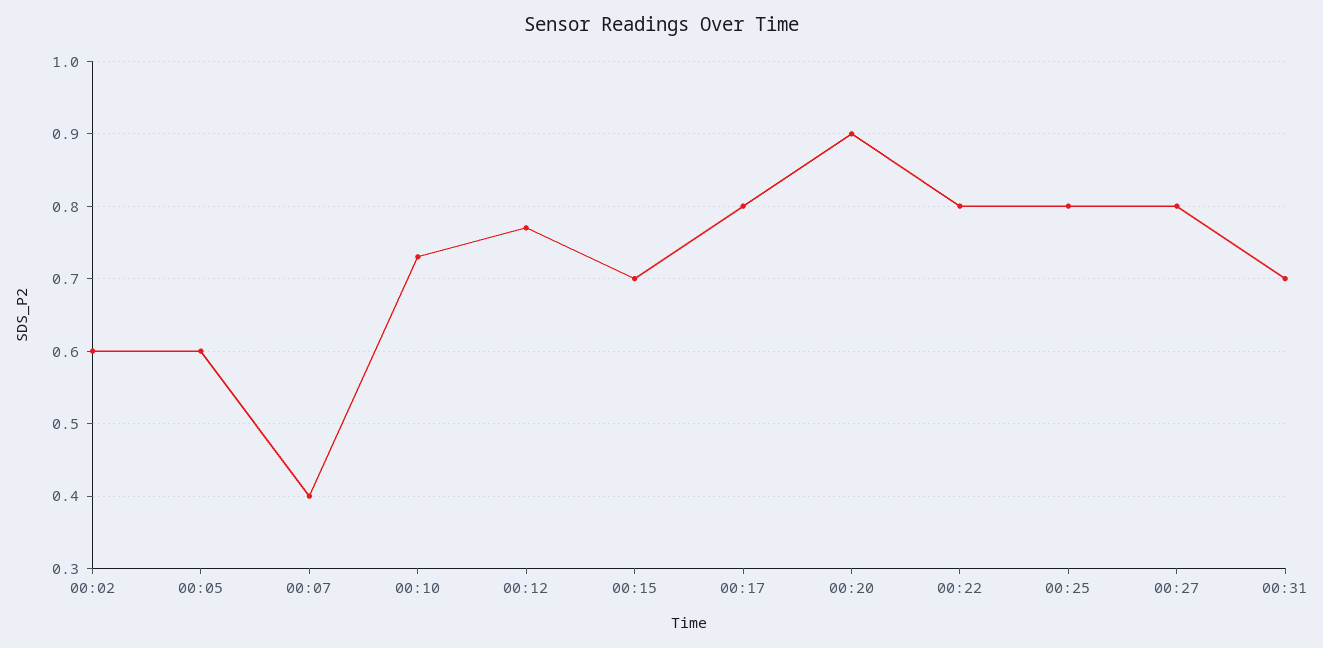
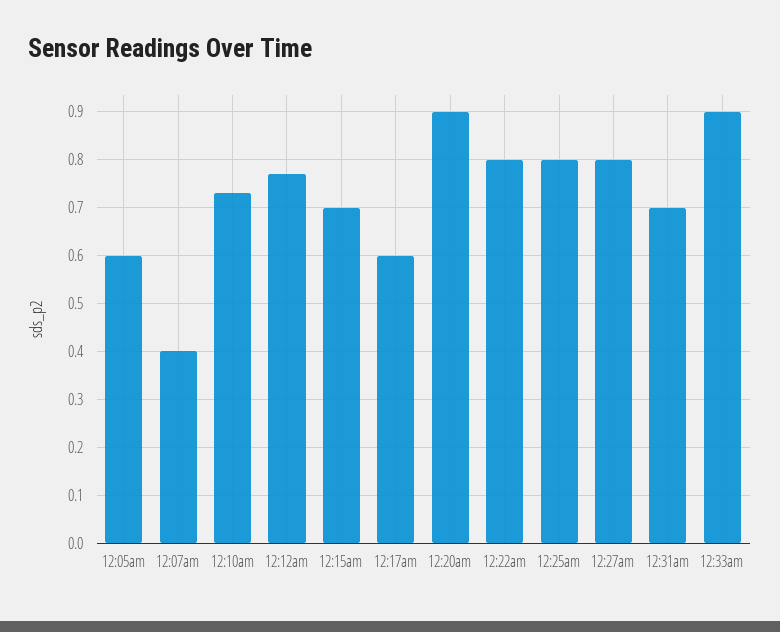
00:02: 0.6 -> none
00:17: 0.8 -> 0.6
12:33am: none -> 0.9

